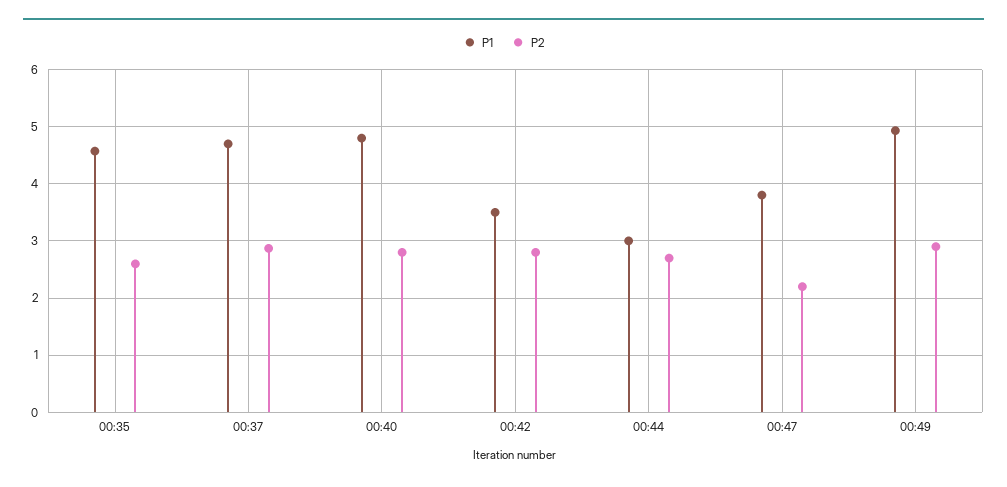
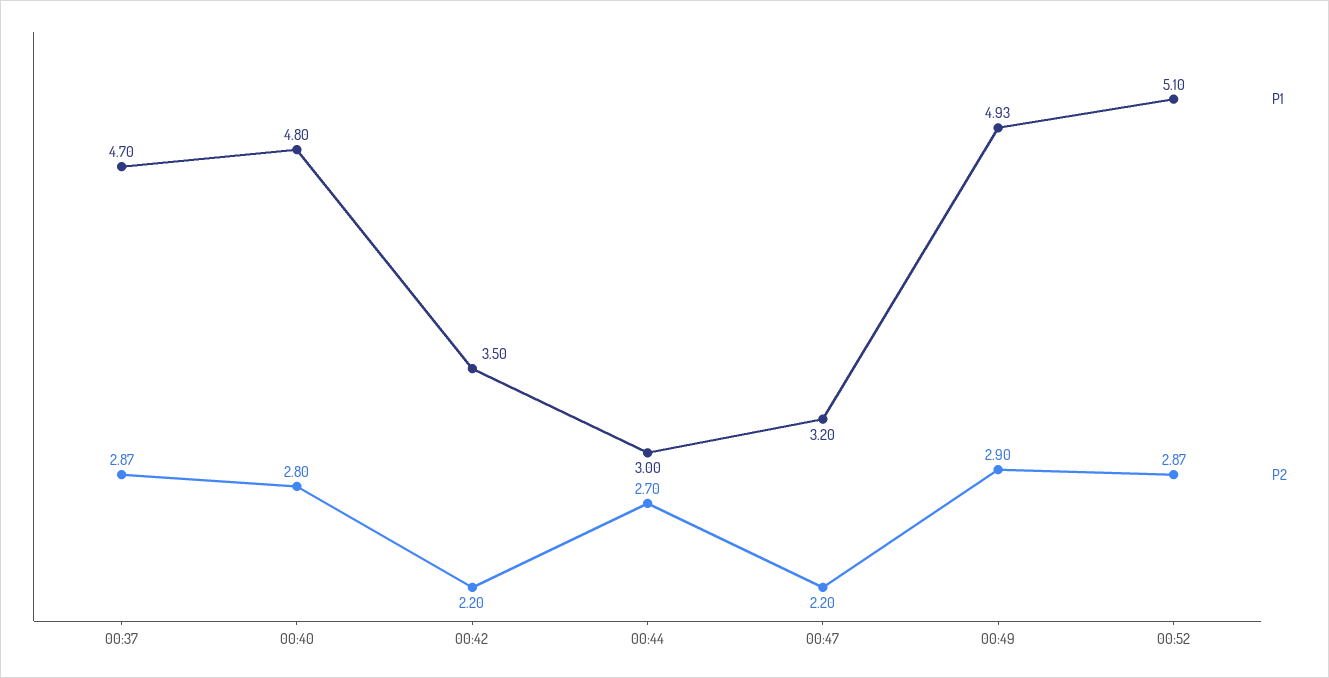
P1, 00:35: 4.6 -> none
P2, 00:35: 2.6 -> none
P2, 00:42: 2.8 -> 2.2
P1, 00:47: 3.8 -> 3.2
P1, 00:52: none -> 5.1
P2, 00:52: none -> 2.87

